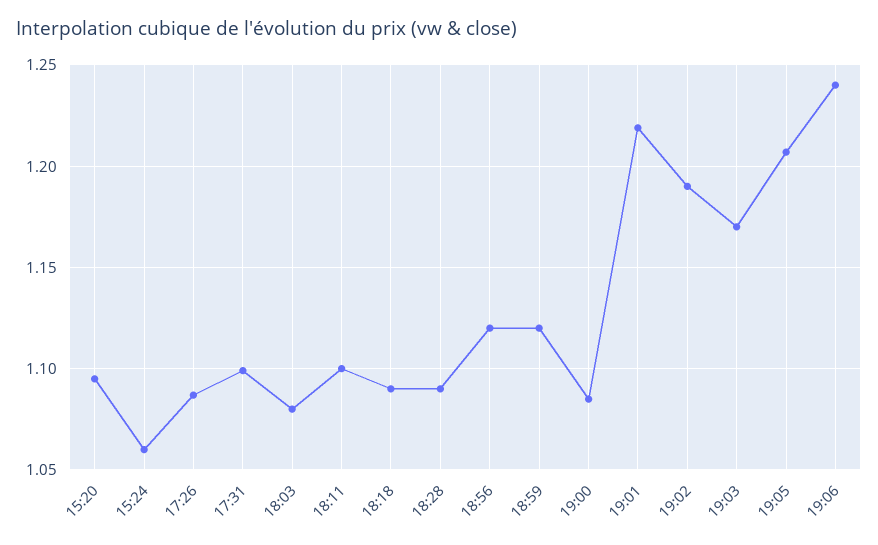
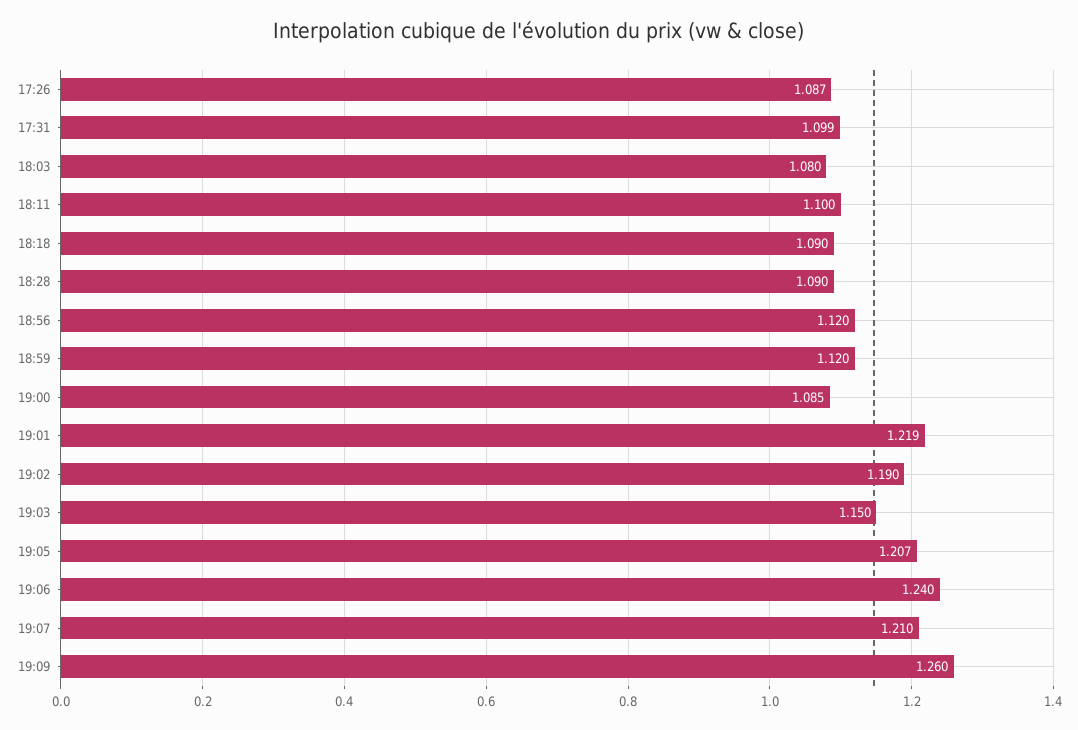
15:20: 1.095 -> none
15:24: 1.06 -> none
19:03: 1.17 -> 1.15
19:07: none -> 1.21
19:09: none -> 1.26

